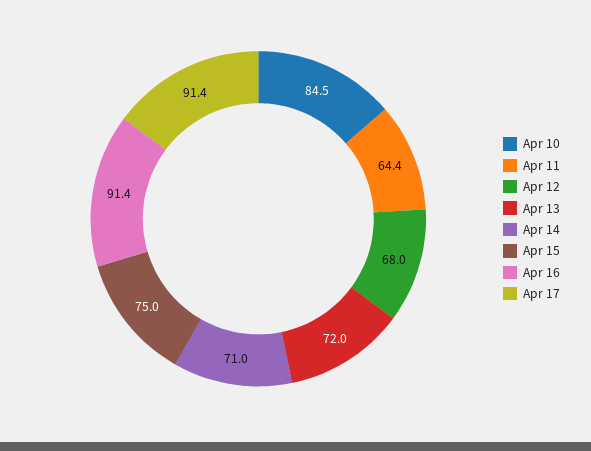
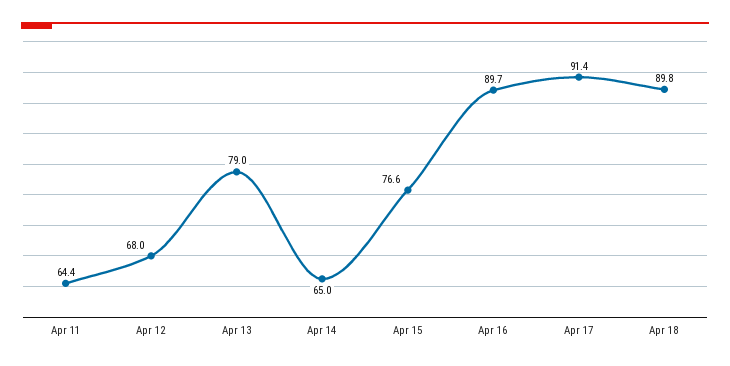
Apr 10: 84.5 -> none
Apr 13: 72 -> 79
Apr 14: 71 -> 65
Apr 15: 75 -> 76.6
Apr 16: 91.4 -> 89.7
Apr 18: none -> 89.8

